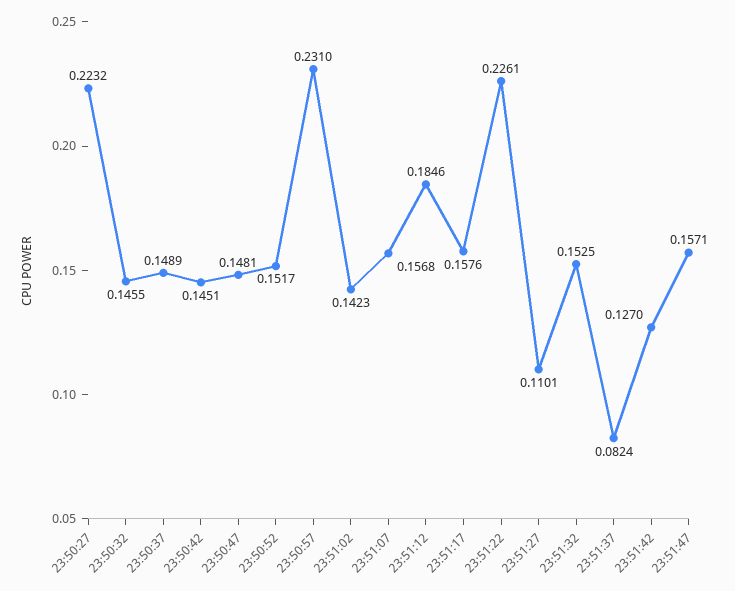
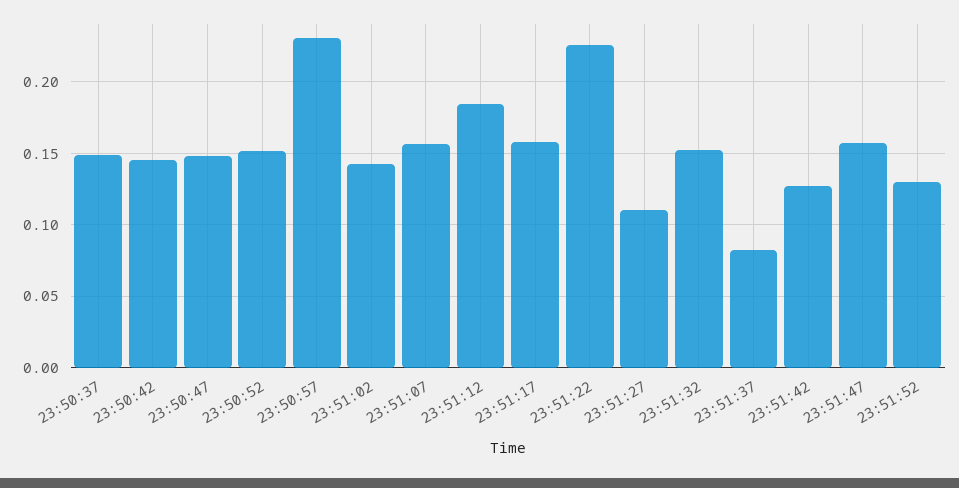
23:50:27: 0.2232 -> none
23:50:32: 0.1455 -> none
23:51:52: none -> 0.13

